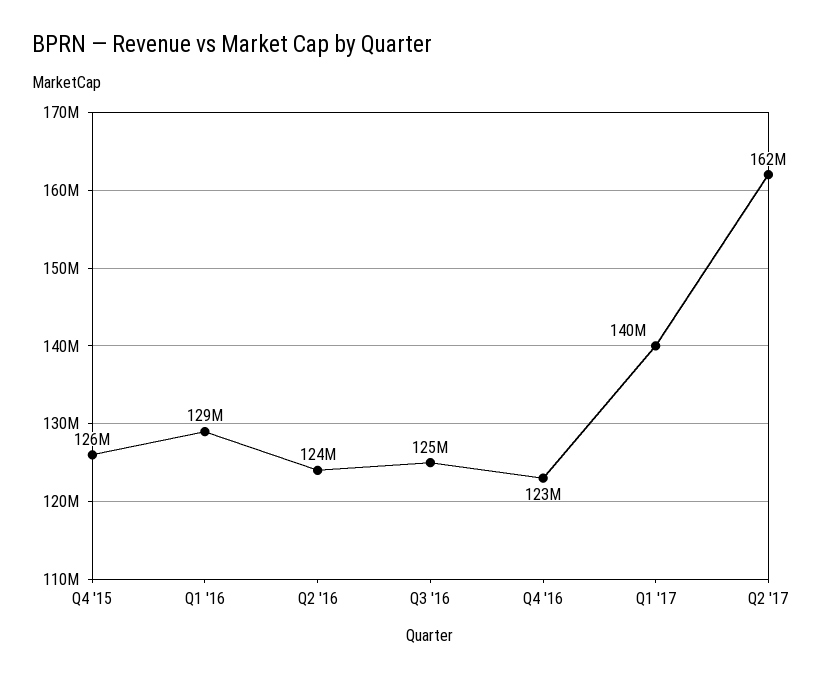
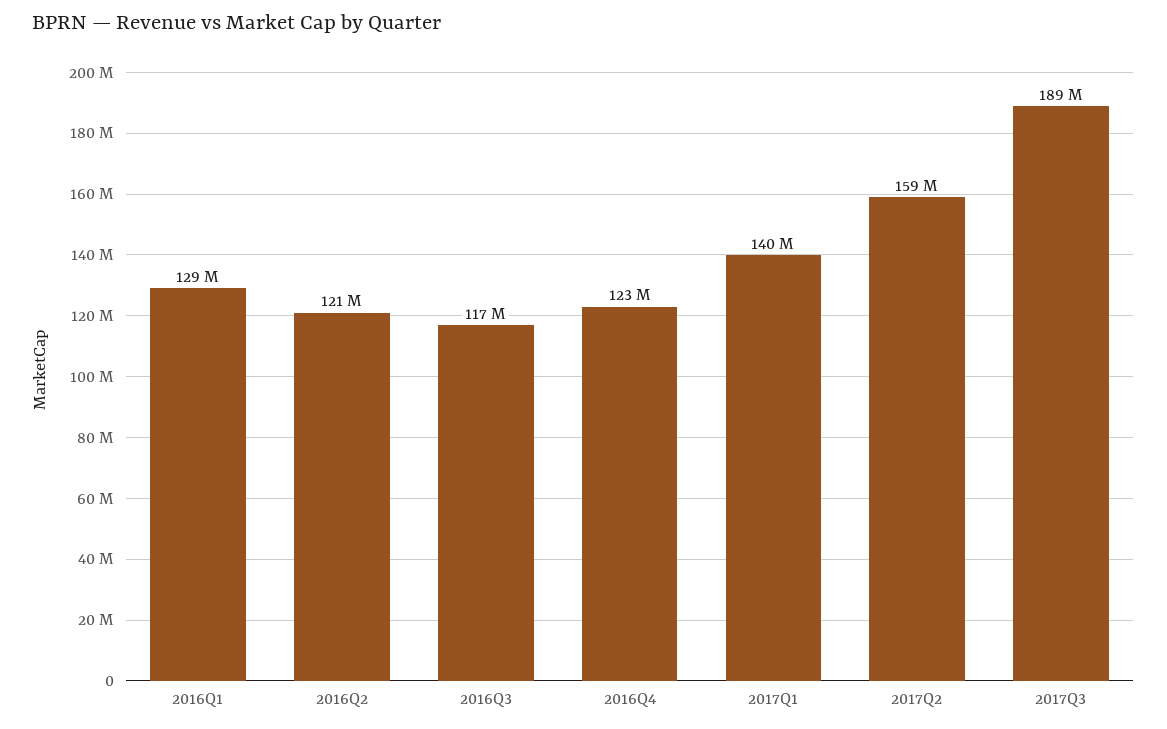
Q4 '15: 126000000 -> none
Q2 '16: 124000000 -> 121000000
Q3 '16: 125000000 -> 117000000
Q2 '17: 162000000 -> 159000000
2017Q3: none -> 189000000

